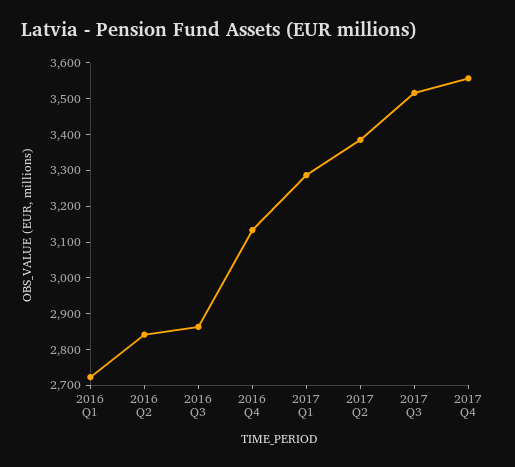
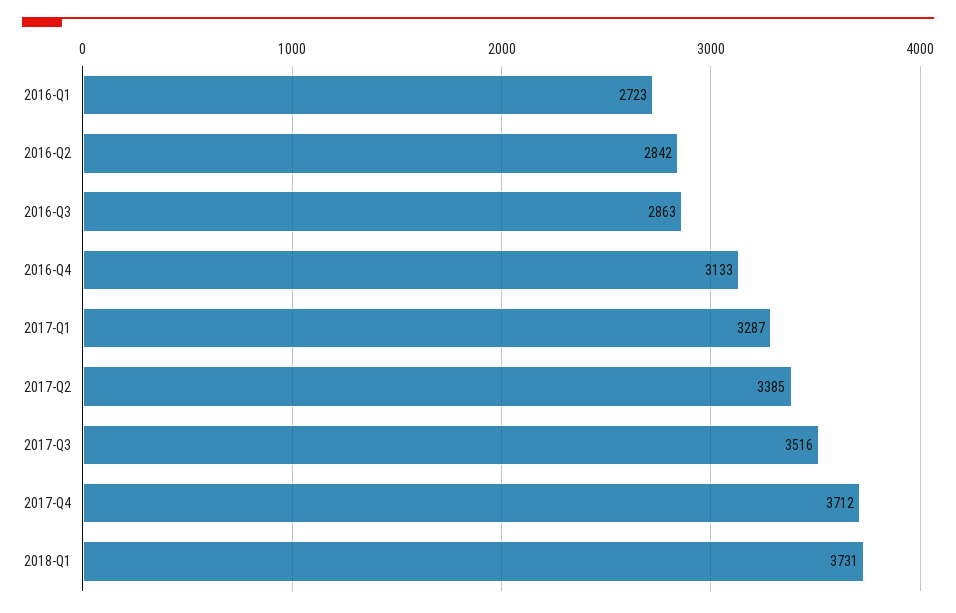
2017 Q4: 3550 -> 3712
2018-Q1: none -> 3731

